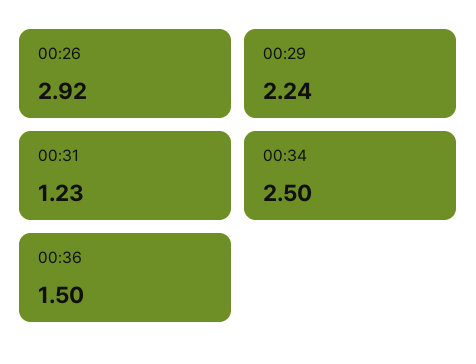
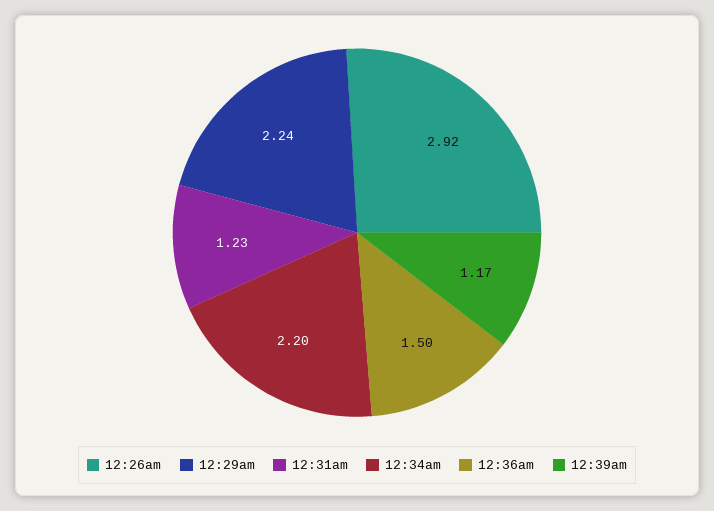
00:34: 2.5 -> 2.2
12:39am: none -> 1.17

